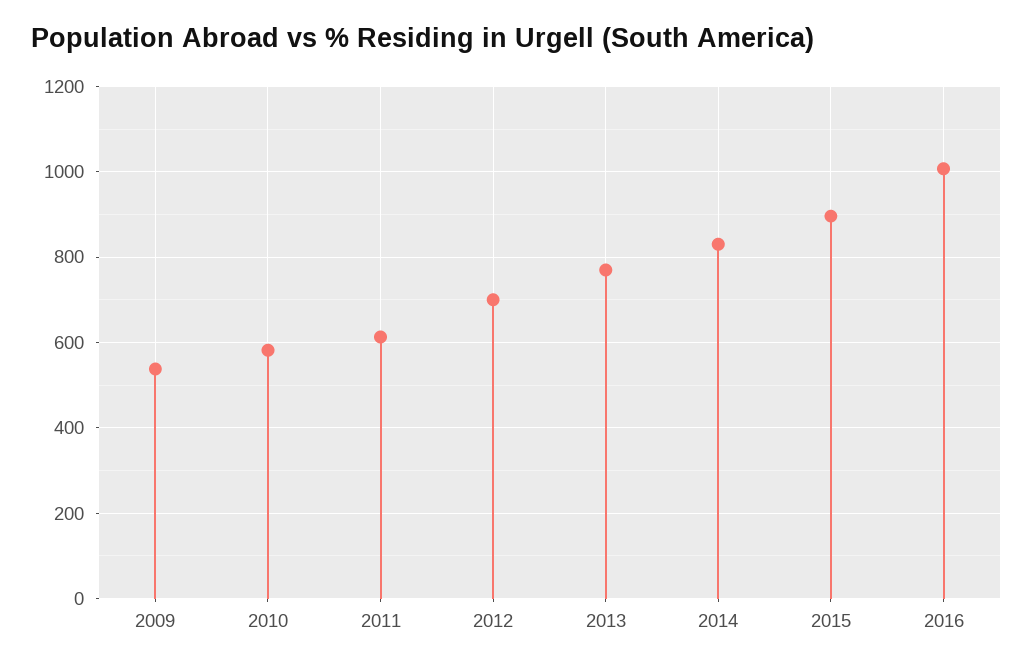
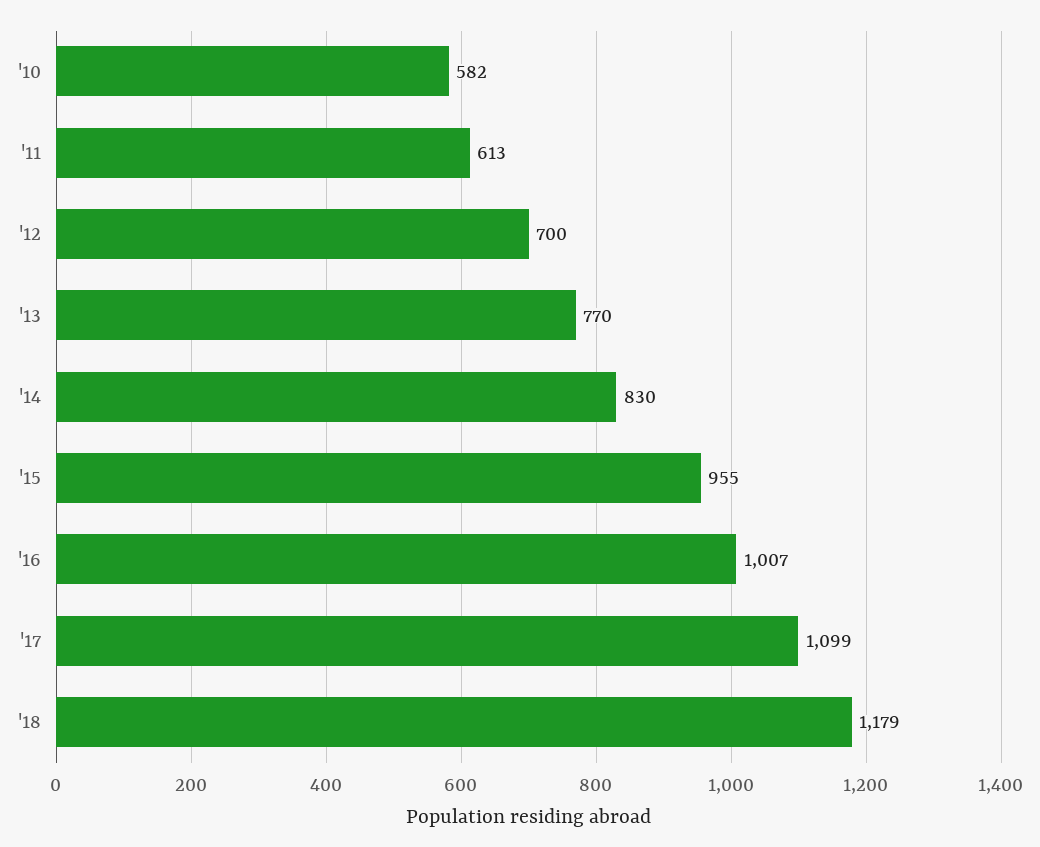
2009: 540 -> none
2015: 900 -> 955
'17: none -> 1099
'18: none -> 1179

